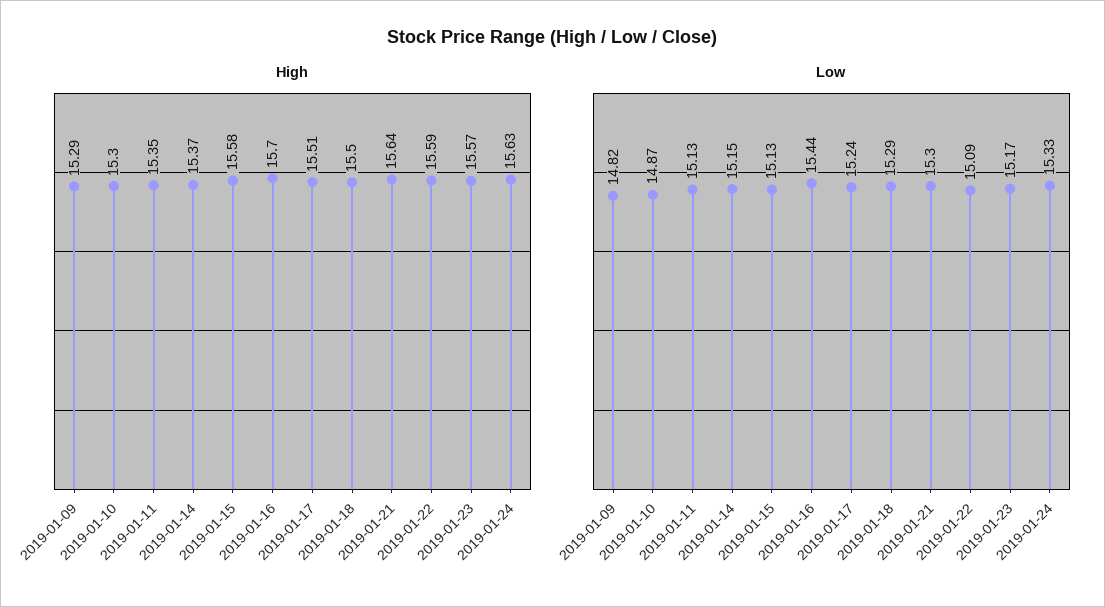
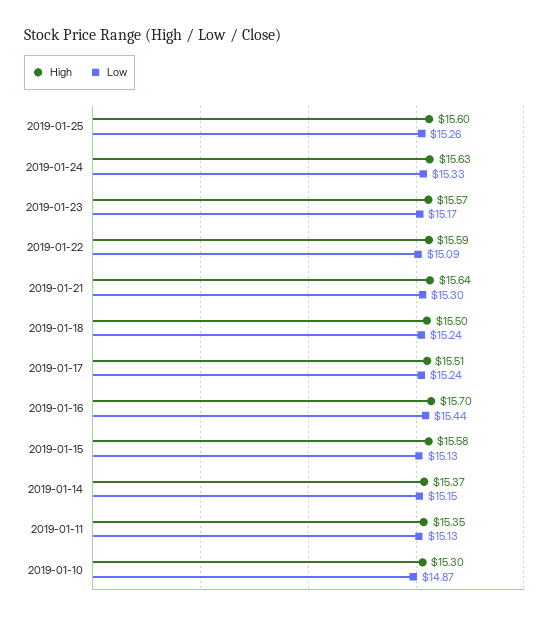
High, 2019-01-09: 15.29 -> none
Low, 2019-01-09: 14.82 -> none
Low, 2019-01-18: 15.29 -> 15.24
High, 2019-01-25: none -> 15.6
Low, 2019-01-25: none -> 15.26

